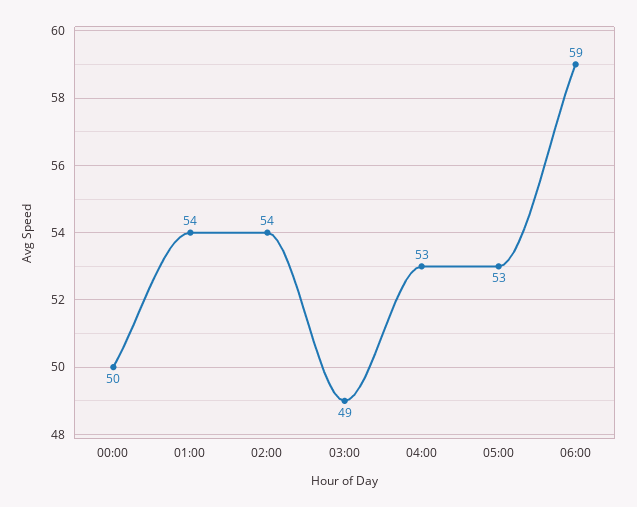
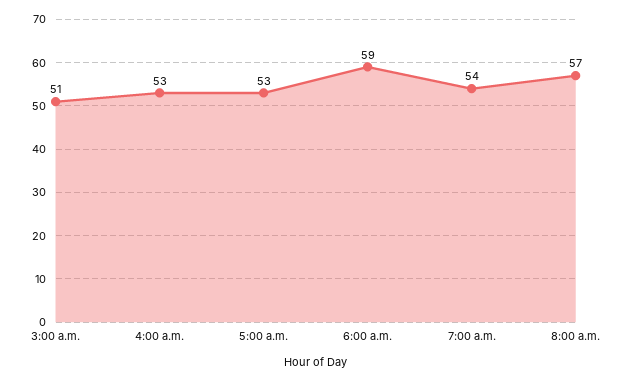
00:00: 50 -> none
01:00: 54 -> none
02:00: 54 -> none
03:00: 49 -> 51
7:00 a.m.: none -> 54
8:00 a.m.: none -> 57

